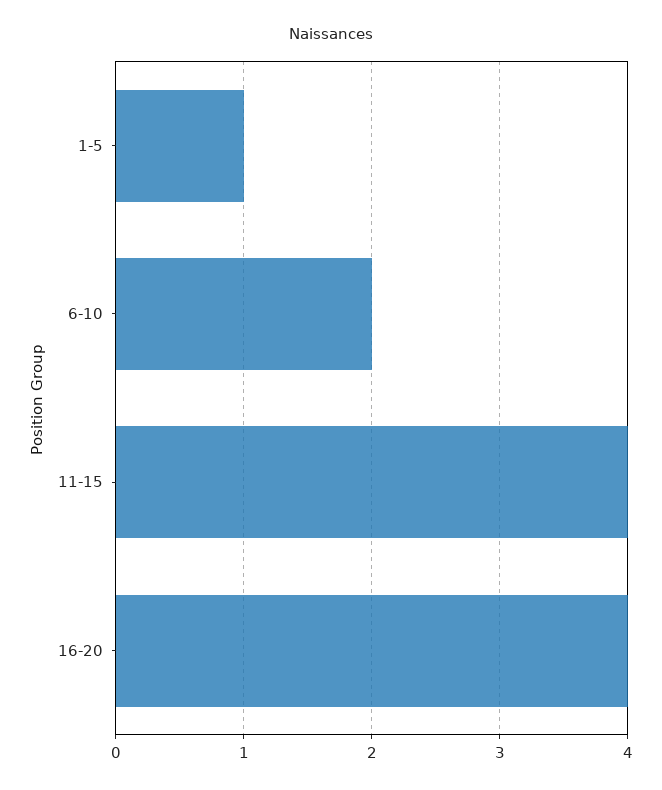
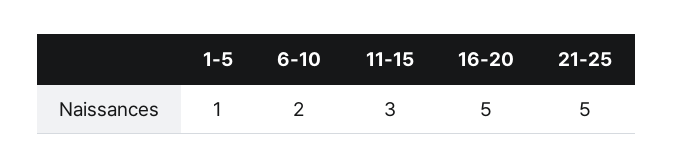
11-15: 4 -> 3
16-20: 4 -> 5
21-25: none -> 5

